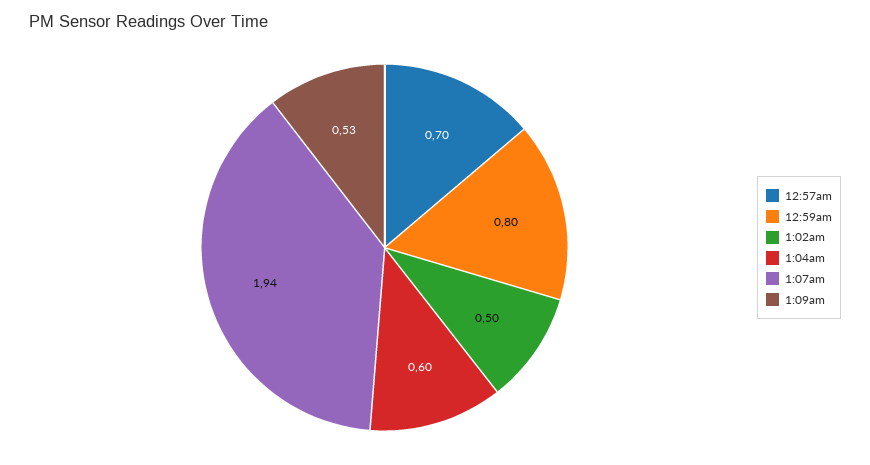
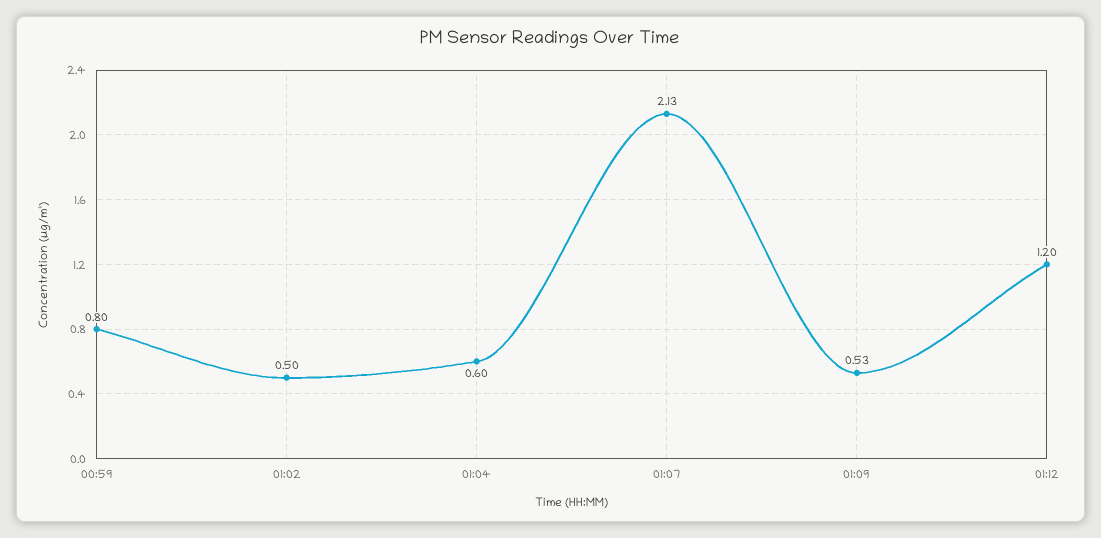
12:57am: 0.7 -> none
1:07am: 1.94 -> 2.13
01:12: none -> 1.2

